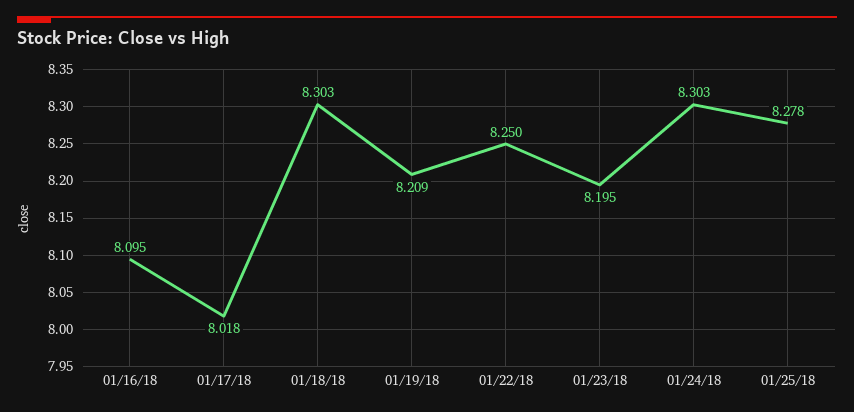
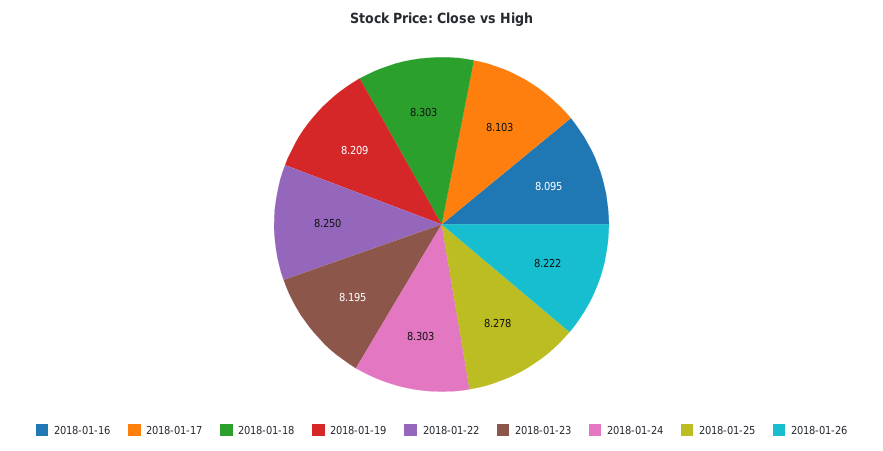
01/17/18: 8.018 -> 8.103
2018-01-26: none -> 8.222

